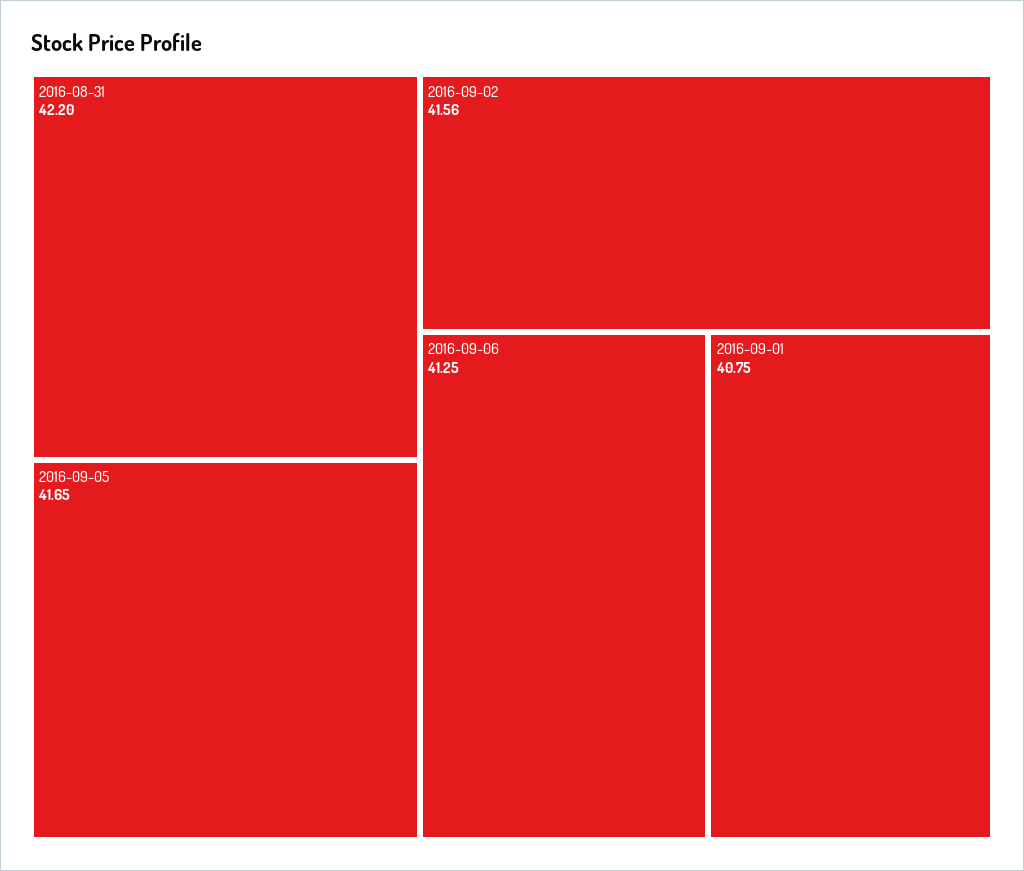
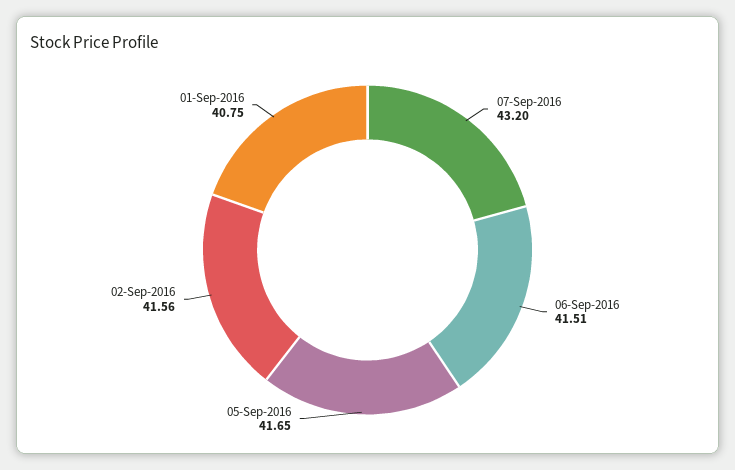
2016-08-31: 42.2 -> none
2016-09-06: 41.25 -> 41.51
07-Sep-2016: none -> 43.2

